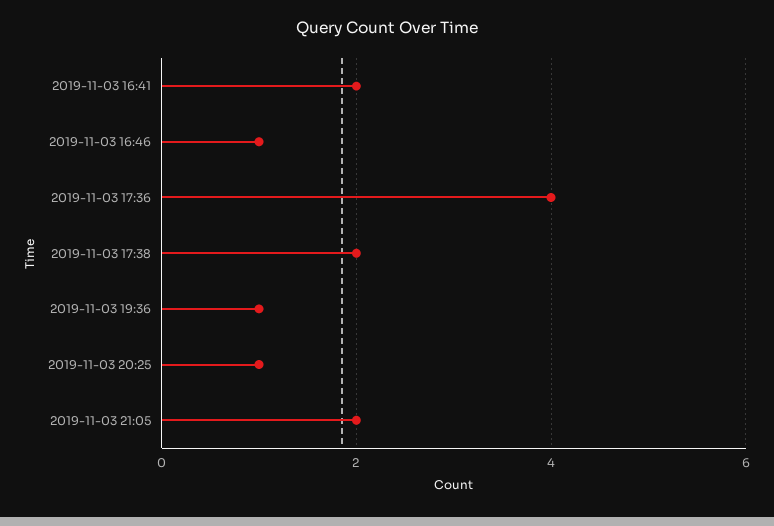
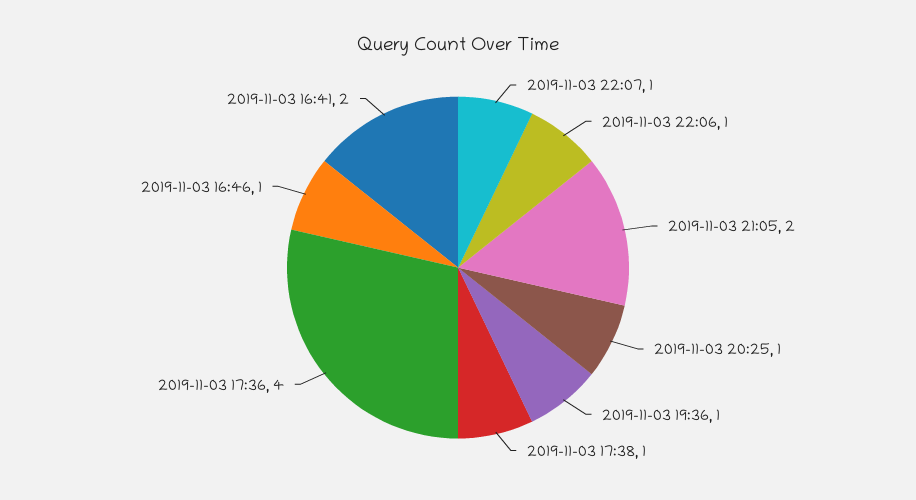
2019-11-03 17:38: 2 -> 1
2019-11-03 22:07: none -> 1
2019-11-03 22:06: none -> 1

